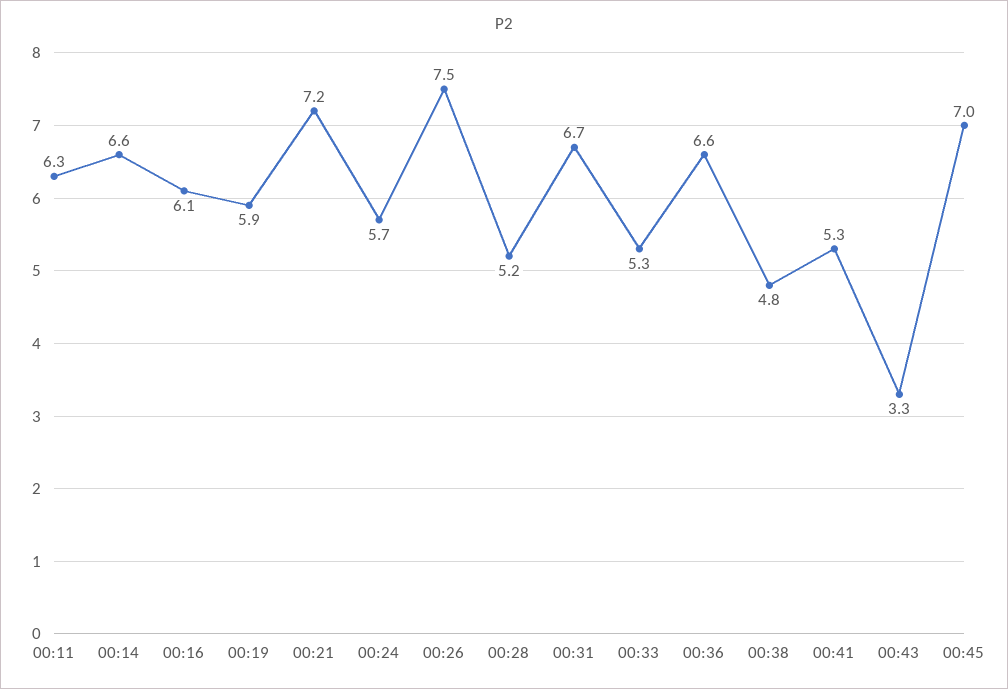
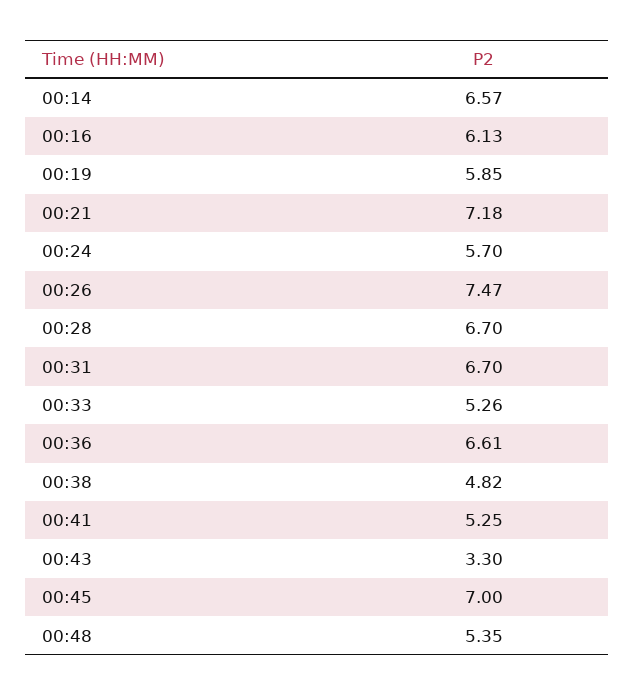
00:11: 6.3 -> none
00:28: 5.2 -> 6.7
00:48: none -> 5.35

